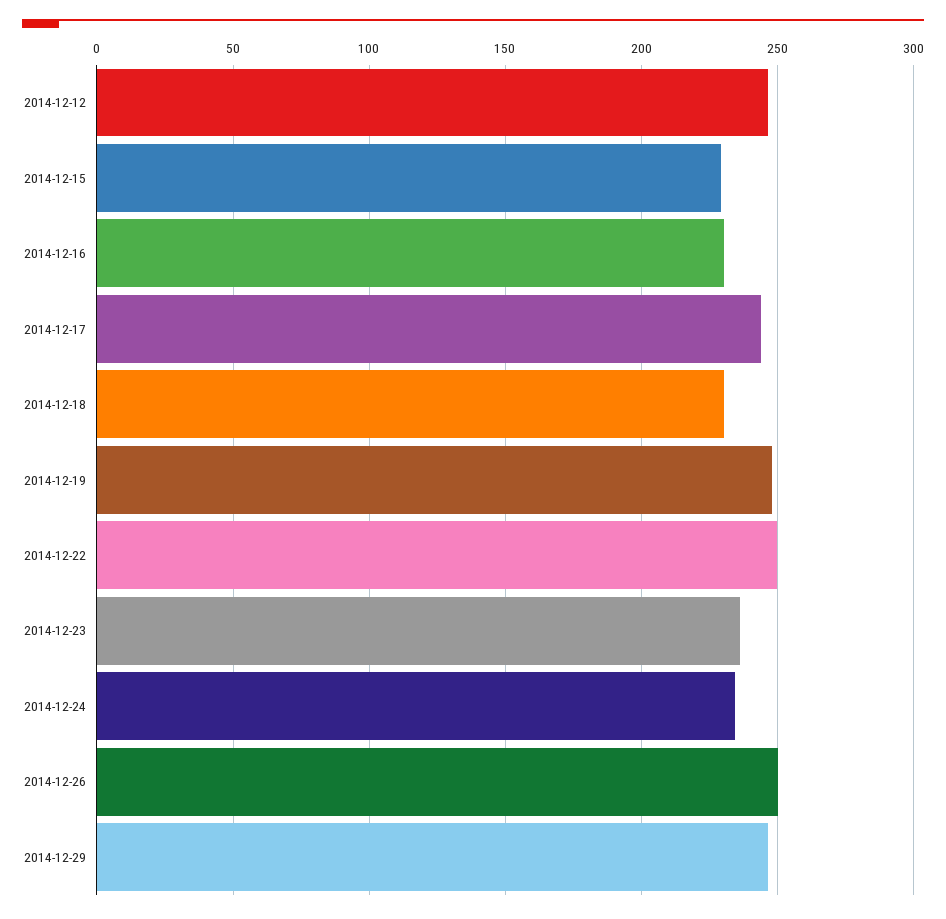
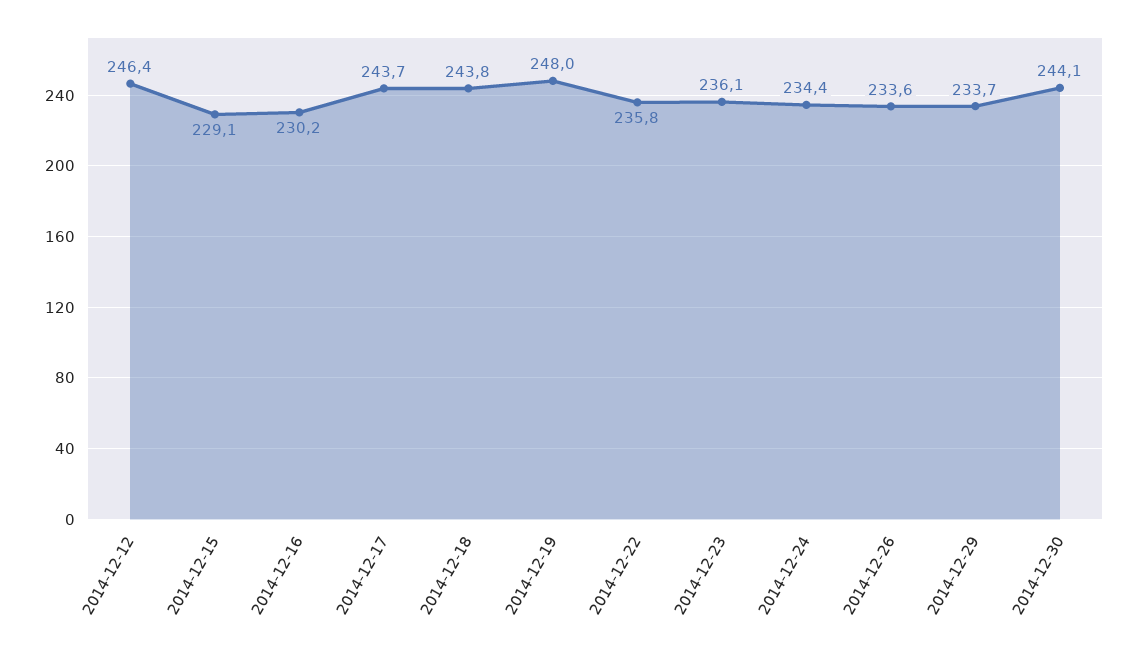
2014-12-18: 230 -> 243.8
2014-12-22: 250 -> 235.8
2014-12-26: 250 -> 233.6
2014-12-29: 245 -> 233.7
2014-12-30: none -> 244.1

